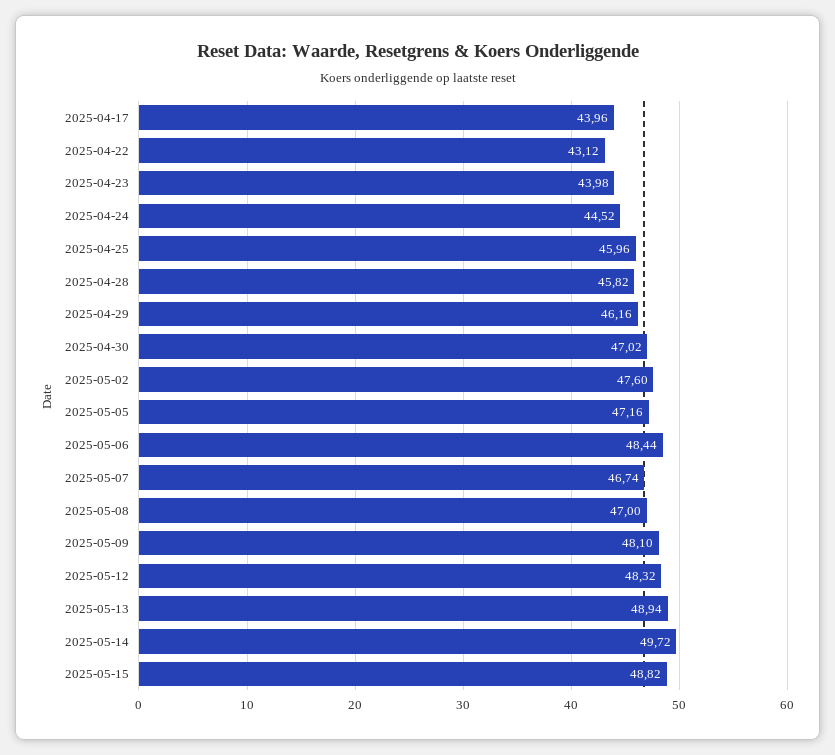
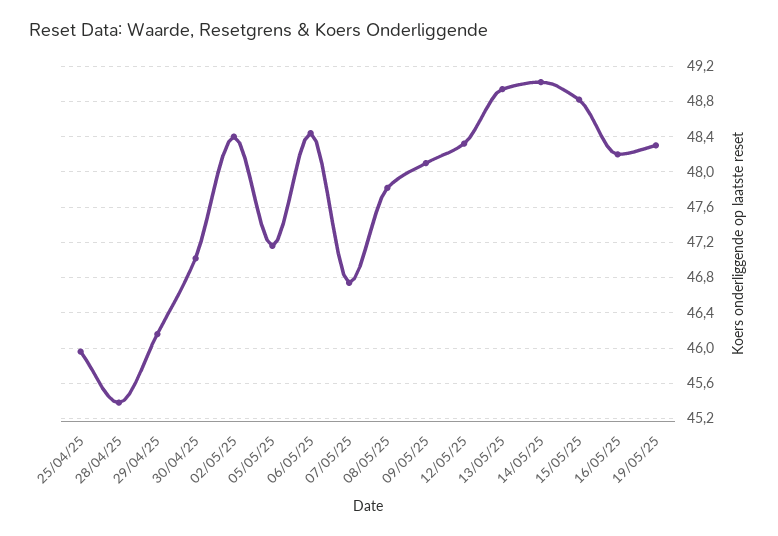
2025-04-17: 43.96 -> none
2025-04-22: 43.12 -> none
2025-04-23: 43.98 -> none
2025-04-24: 44.52 -> none
2025-04-28: 45.82 -> 45.4
2025-05-02: 47.6 -> 48.4
2025-05-08: 47 -> 47.8
2025-05-14: 49.72 -> 49
16/05/25: none -> 48.2
19/05/25: none -> 48.3

